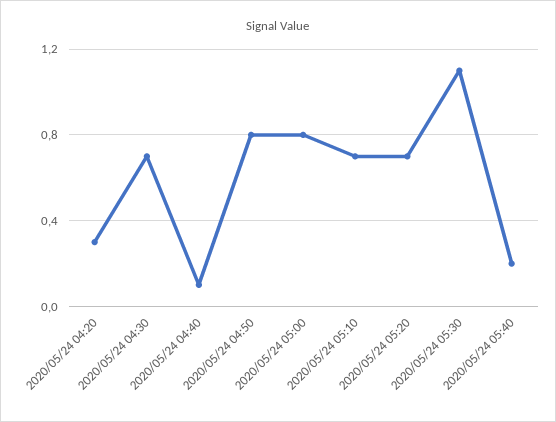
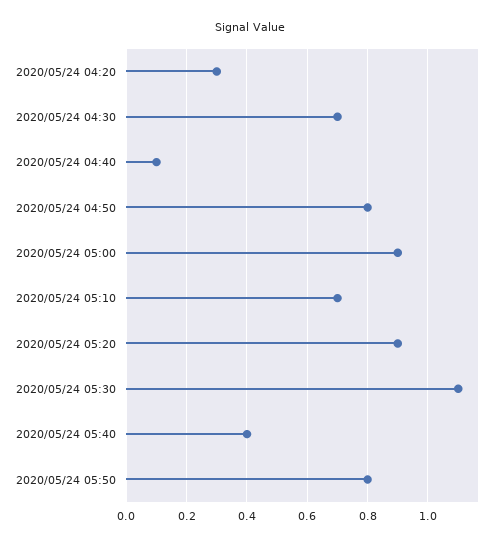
2020/05/24 05:00: 0.8 -> 0.9
2020/05/24 05:20: 0.7 -> 0.9
2020/05/24 05:40: 0.2 -> 0.4
2020/05/24 05:50: none -> 0.8

